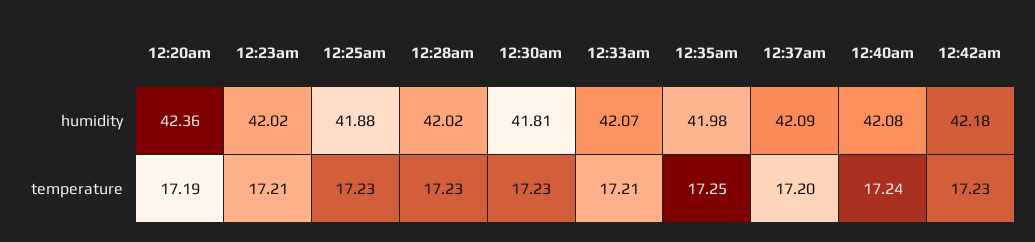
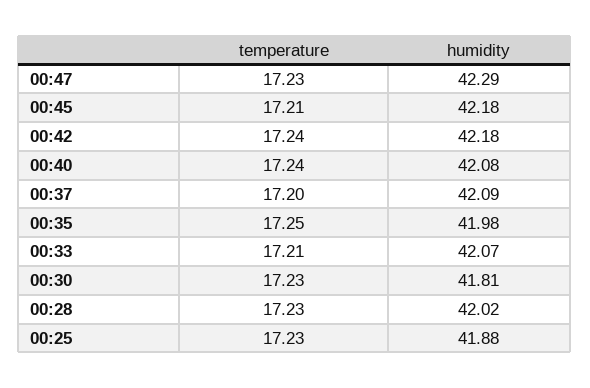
12:20am, humidity: 42.36 -> none
12:23am, humidity: 42.02 -> none
12:20am, temperature: 17.19 -> none
12:23am, temperature: 17.21 -> none
12:42am, temperature: 17.23 -> 17.24
00:47, temperature: none -> 17.23
00:47, humidity: none -> 42.29
00:45, temperature: none -> 17.21
00:45, humidity: none -> 42.18

